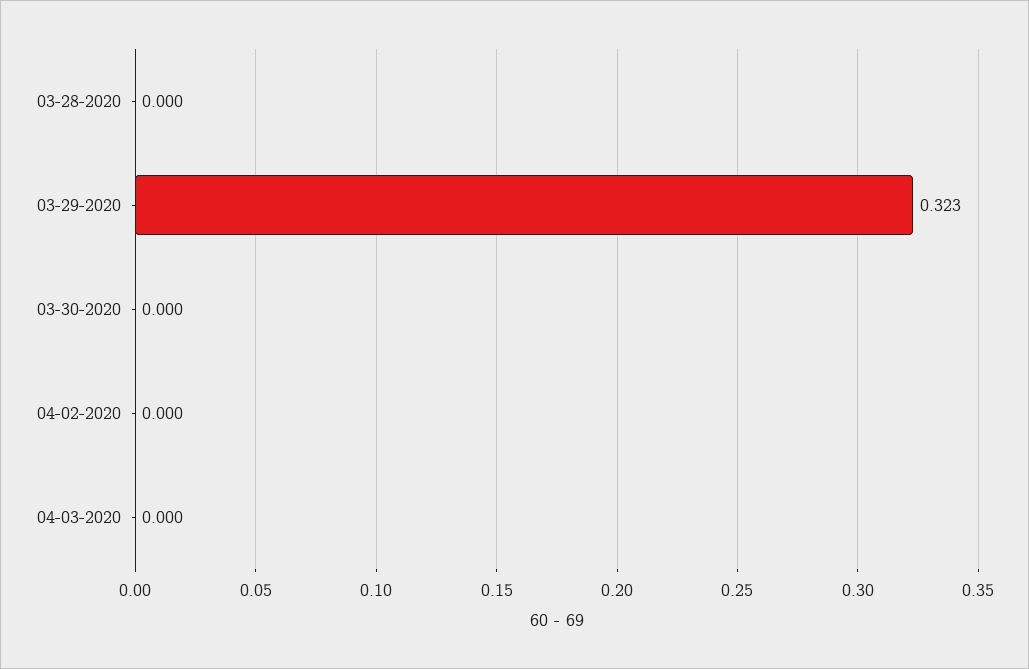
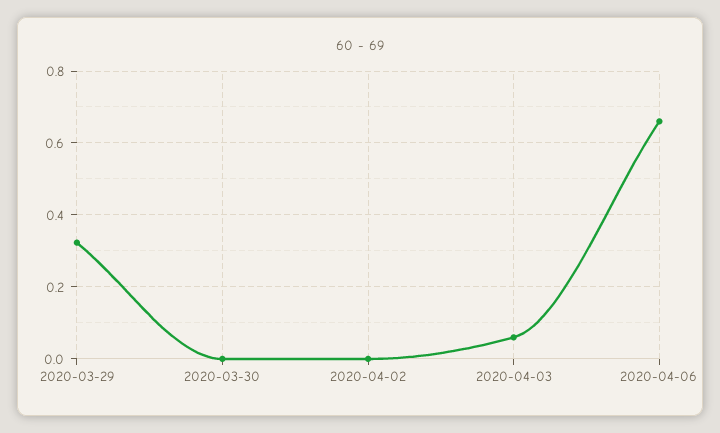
03-28-2020: 0 -> none
04-03-2020: 0 -> 0.06
2020-04-06: none -> 0.66

